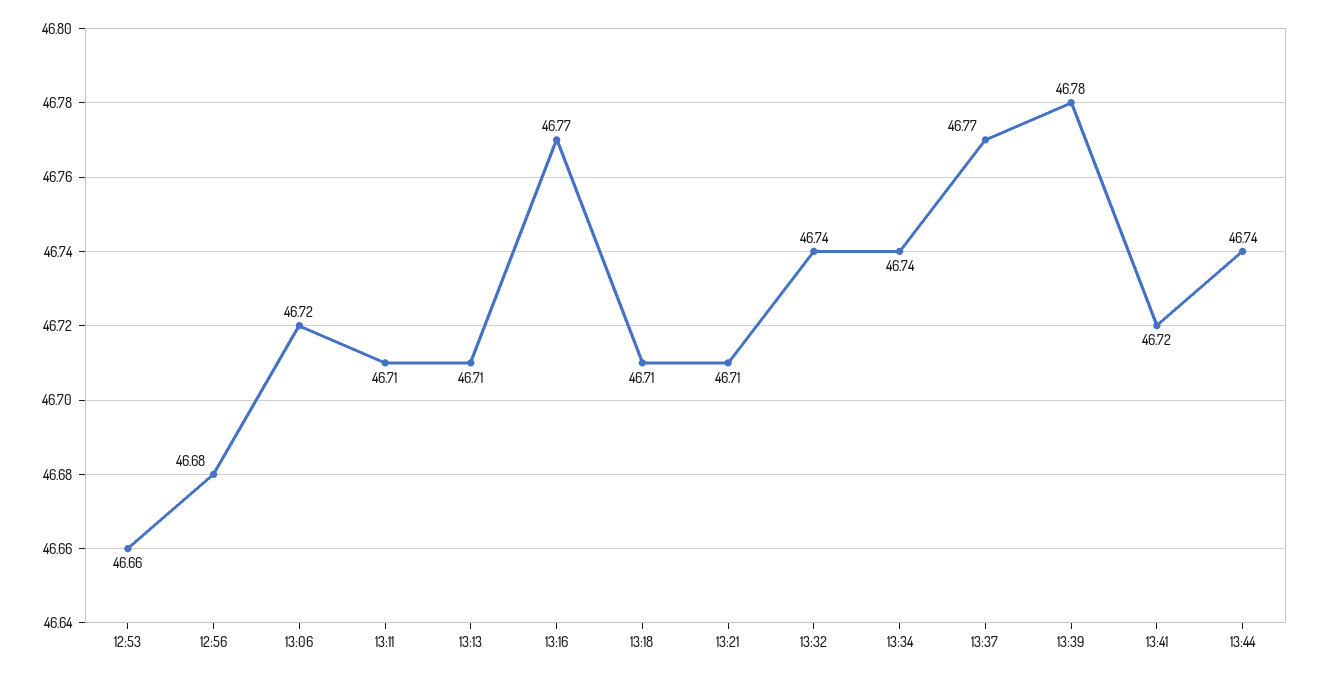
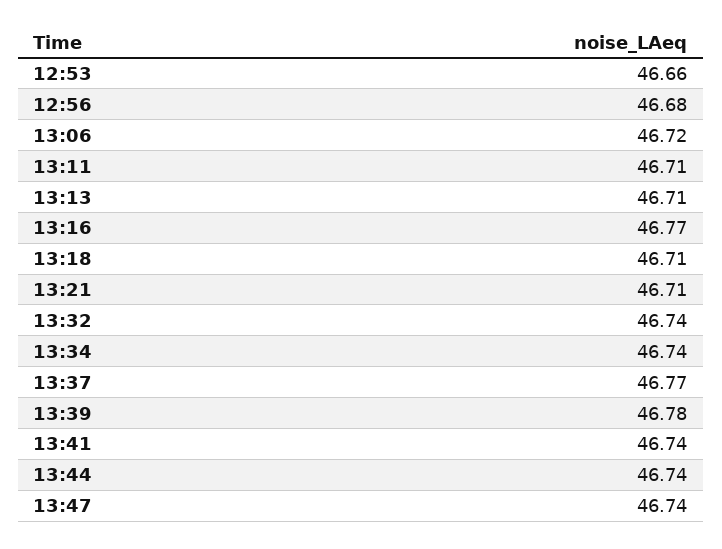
13:41: 46.72 -> 46.74
13:47: none -> 46.74

